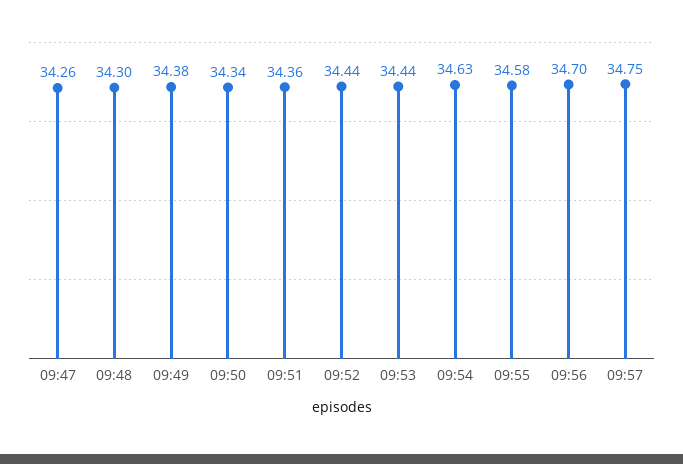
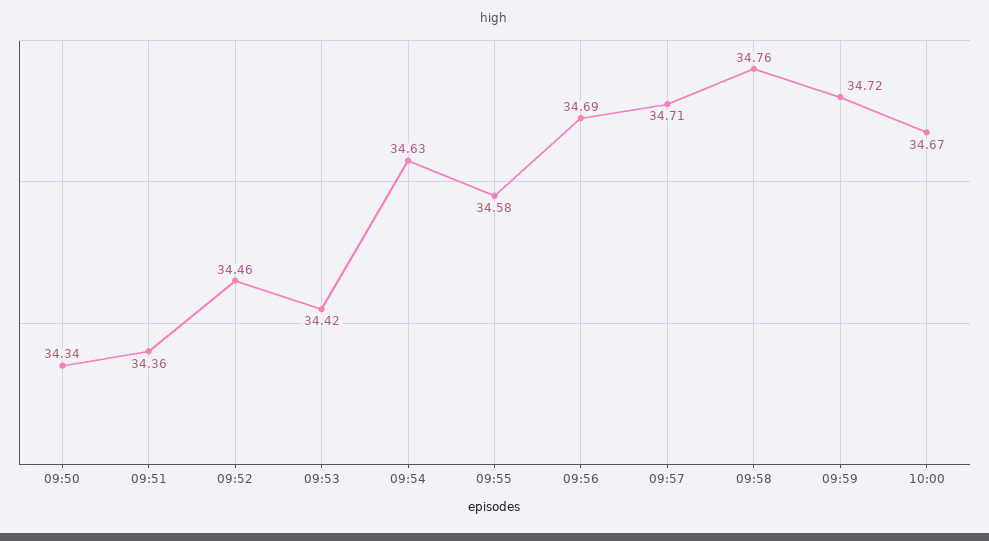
09:47: 34.26 -> none
09:48: 34.3 -> none
09:49: 34.38 -> none
09:52: 34.44 -> 34.46
09:53: 34.44 -> 34.42
09:56: 34.7 -> 34.69
09:57: 34.75 -> 34.71
09:58: none -> 34.76
09:59: none -> 34.72
10:00: none -> 34.67

